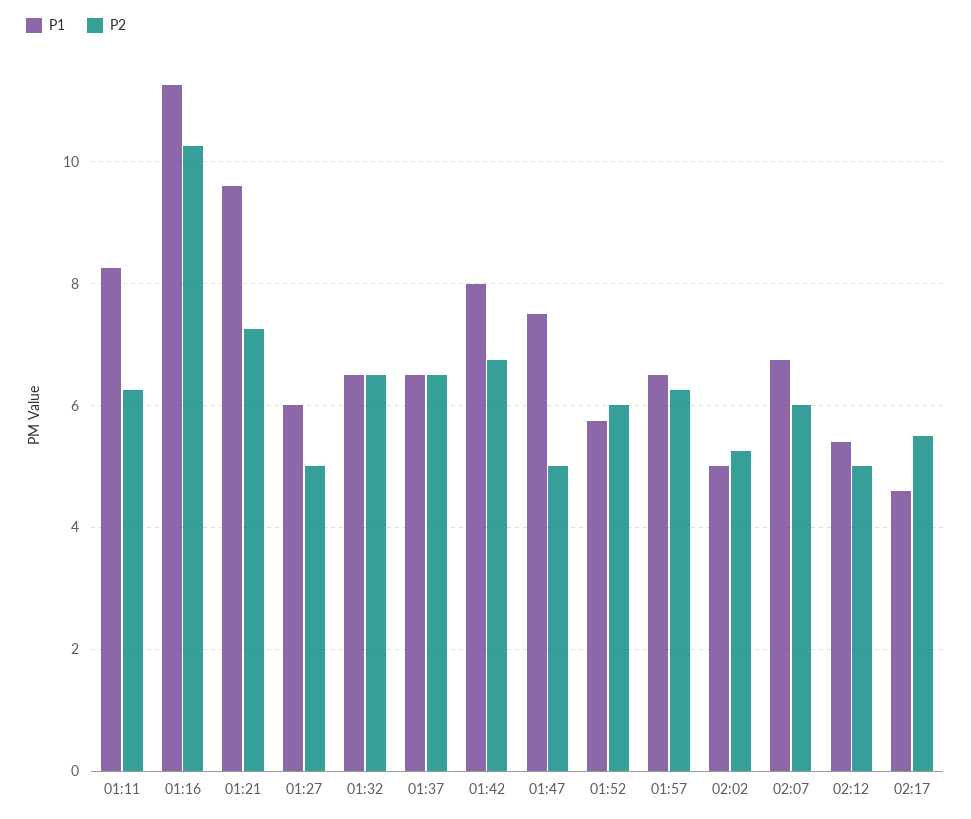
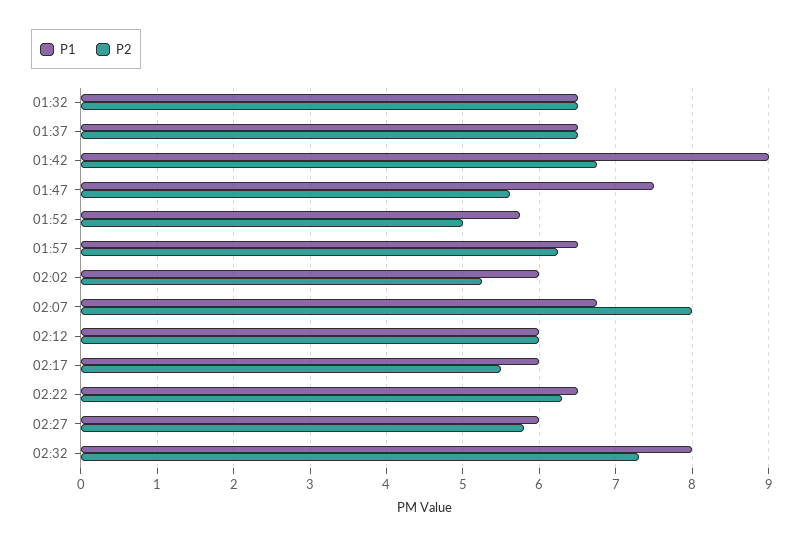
P1, 01:11: 8.2 -> none
P2, 01:11: 6.2 -> none
P1, 01:16: 11.2 -> none
P2, 01:16: 10.2 -> none
P1, 01:21: 9.6 -> none
P2, 01:21: 7.2 -> none
P1, 01:27: 6 -> none
P2, 01:27: 5 -> none
P1, 01:42: 8 -> 9
P2, 01:47: 5 -> 5.6
P2, 01:52: 6 -> 5
P1, 02:02: 5 -> 6
P2, 02:07: 6 -> 8
P1, 02:12: 5.4 -> 6
P2, 02:12: 5 -> 6
P1, 02:17: 4.6 -> 6
P1, 02:22: none -> 6.5
P2, 02:22: none -> 6.3
P1, 02:27: none -> 6
P2, 02:27: none -> 5.8
P1, 02:32: none -> 8
P2, 02:32: none -> 7.3

